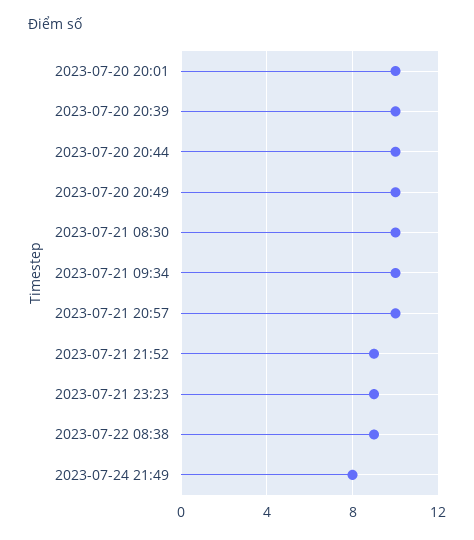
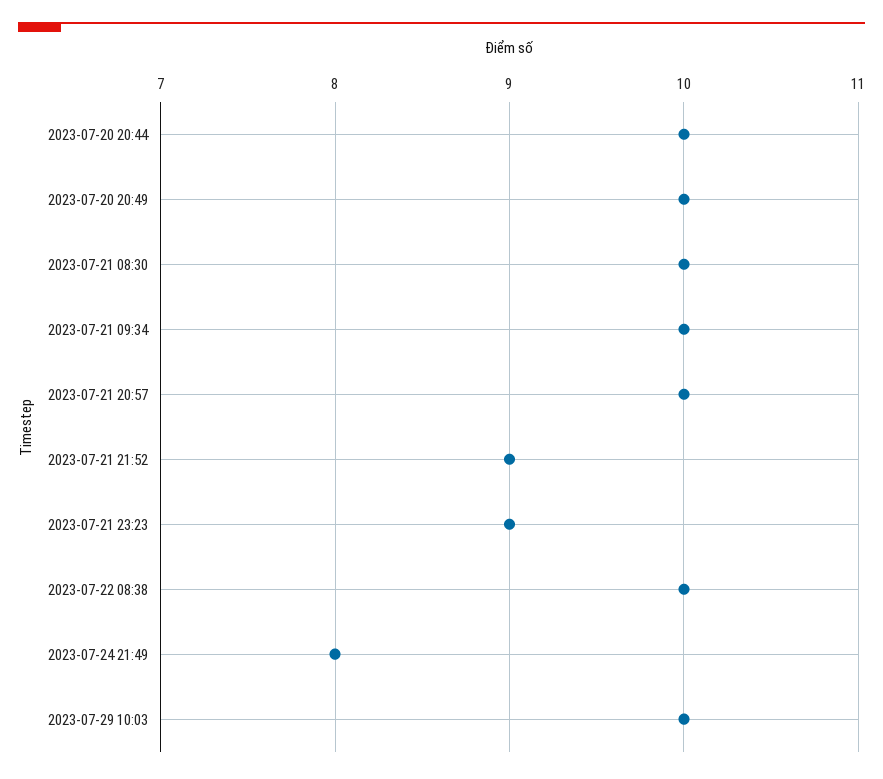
2023-07-20 20:01: 10 -> none
2023-07-20 20:39: 10 -> none
2023-07-22 08:38: 9 -> 10
2023-07-29 10:03: none -> 10

